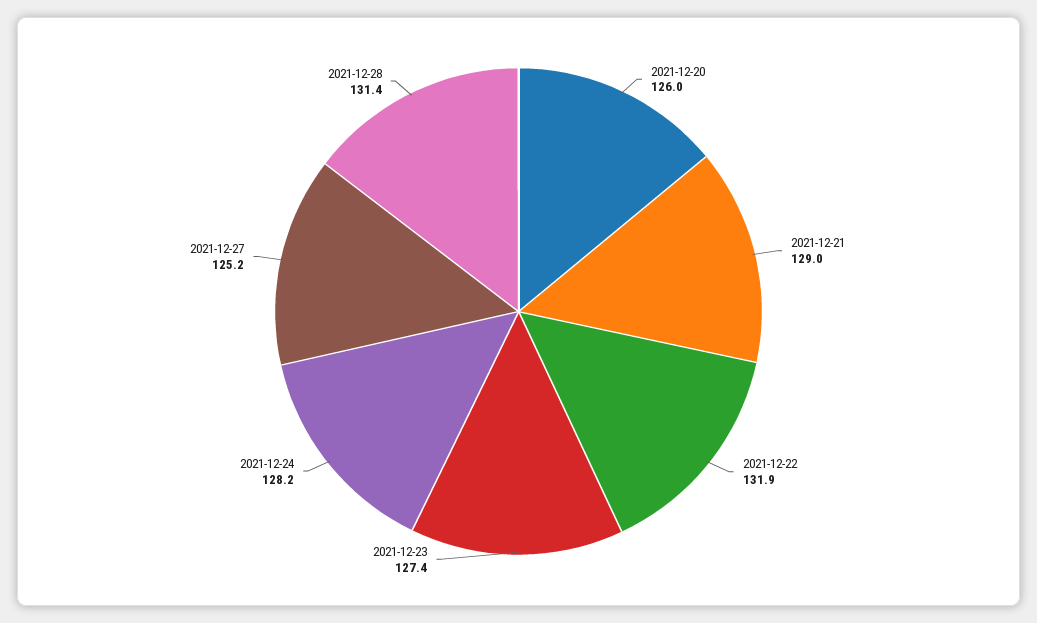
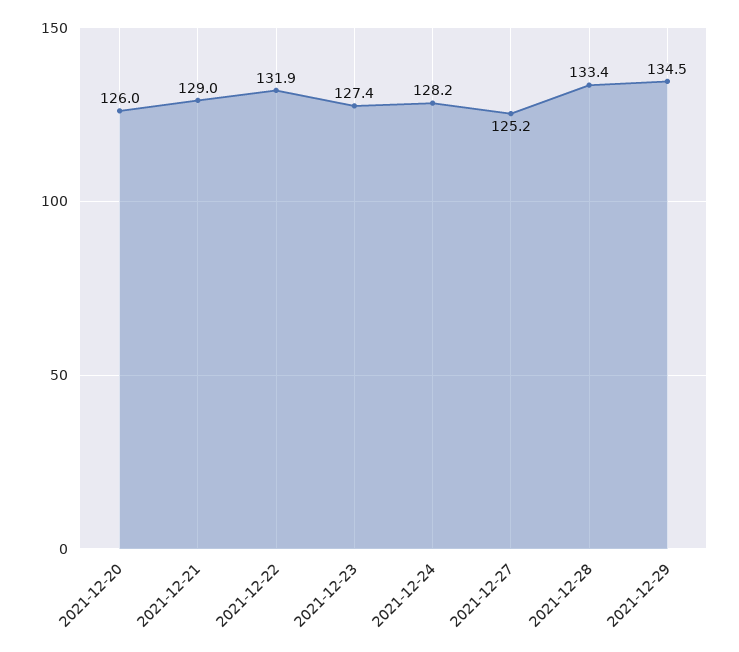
2021-12-28: 131.4 -> 133.4
2021-12-29: none -> 134.5

